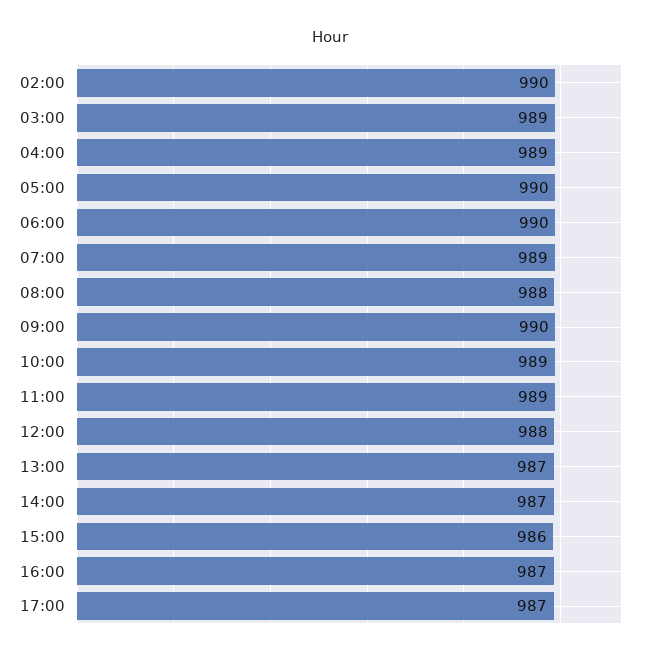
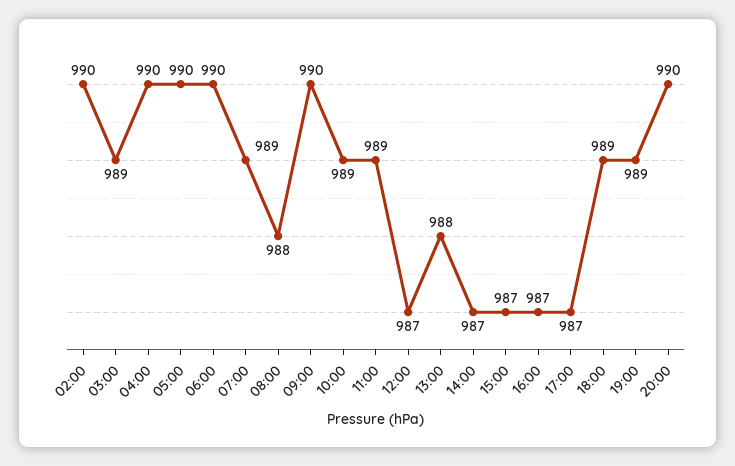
04:00: 989 -> 990
12:00: 988 -> 987
13:00: 987 -> 988
15:00: 986 -> 987
18:00: none -> 989
19:00: none -> 989
20:00: none -> 990

